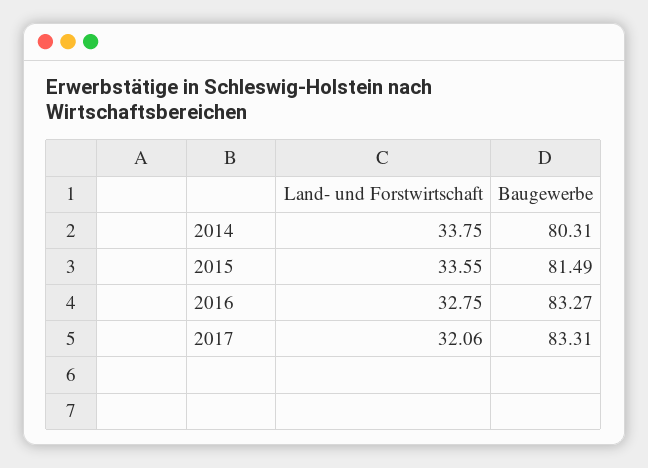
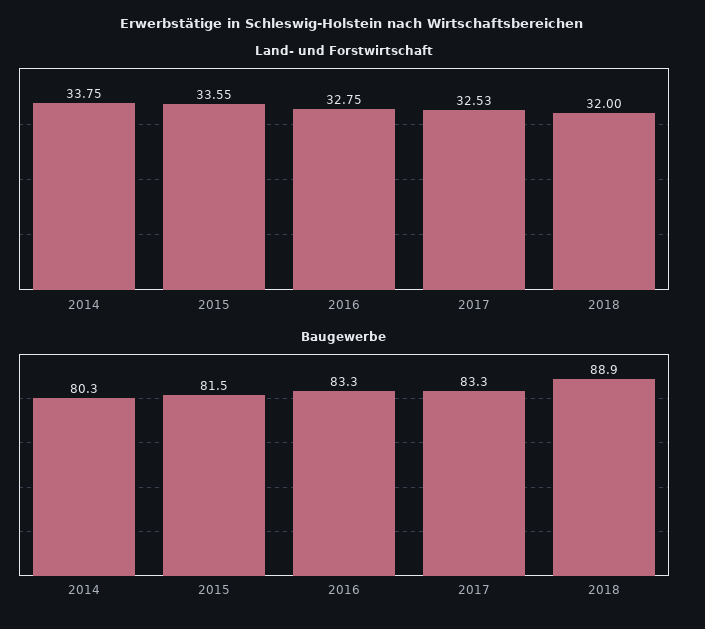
Land- und Forstwirtschaft, 2017: 32.06 -> 32.53
Land- und Forstwirtschaft, 2018: none -> 32
Baugewerbe, 2018: none -> 88.9

